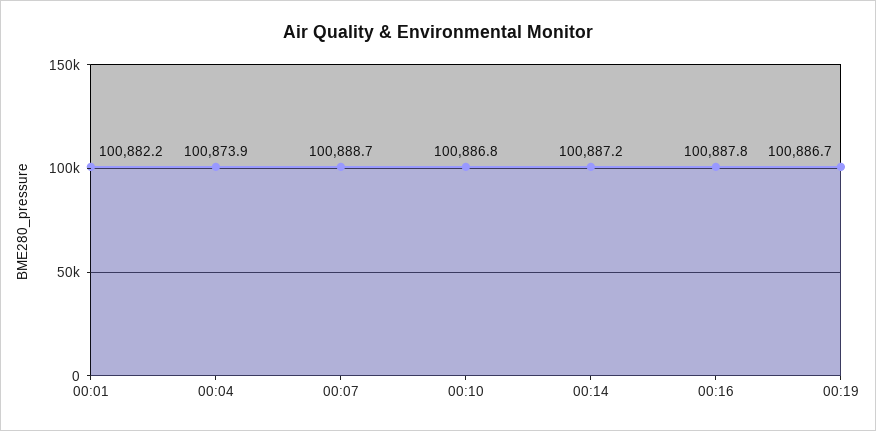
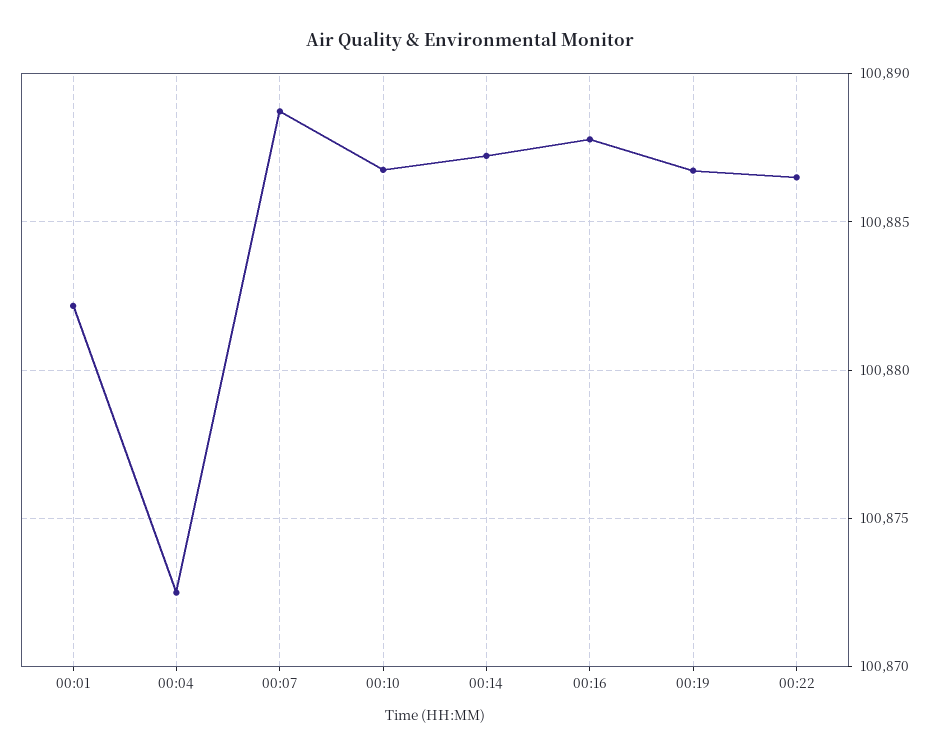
00:04: 100873.9 -> 100872.5
00:22: none -> 100886.5

